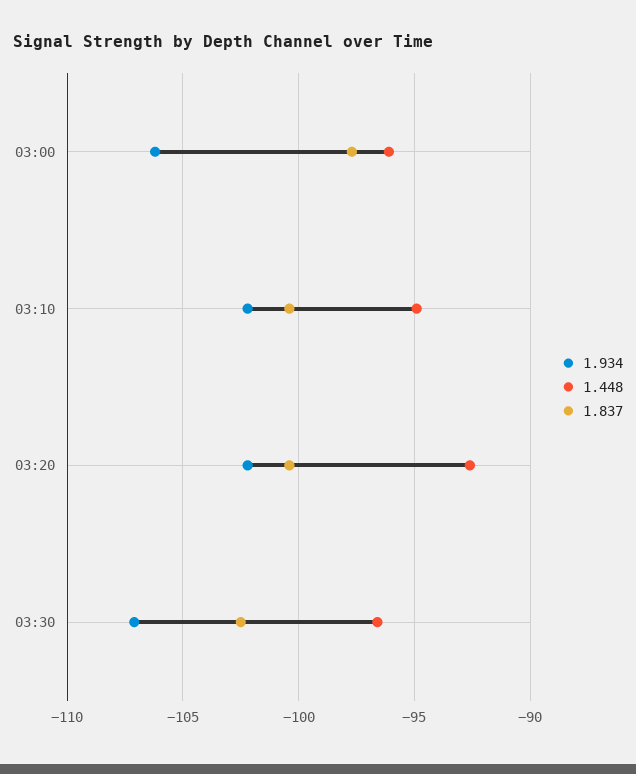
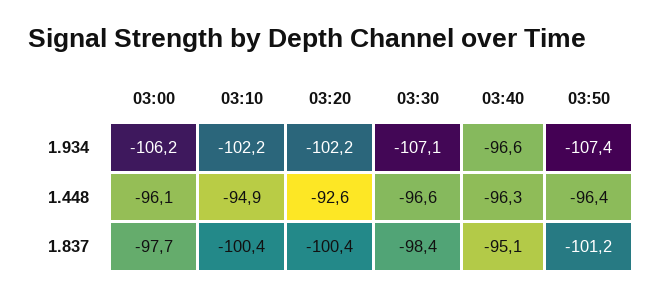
1.837, 03:30: -102.5 -> -98.4
1.934, 03:40: none -> -96.6
1.934, 03:50: none -> -107.4
1.448, 03:40: none -> -96.3
1.448, 03:50: none -> -96.4
1.837, 03:40: none -> -95.1
1.837, 03:50: none -> -101.2

